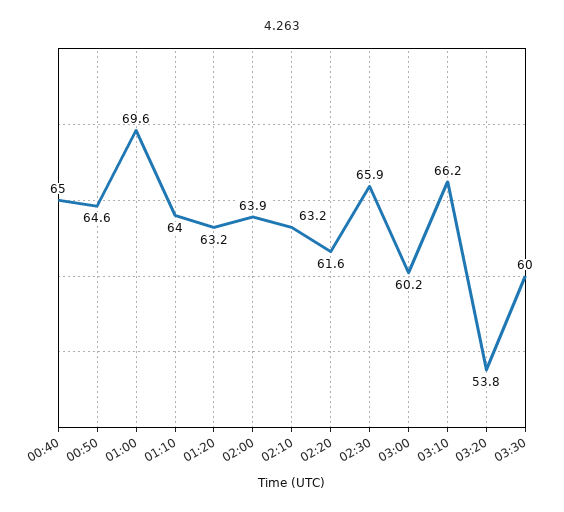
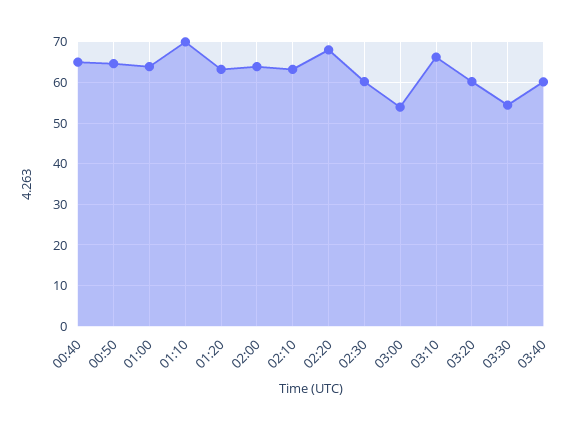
01:00: 69.6 -> 64
01:10: 64 -> 70
02:20: 61.6 -> 68
02:30: 65.9 -> 60
03:00: 60.2 -> 54
03:20: 53.8 -> 60
03:30: 60 -> 54
03:40: none -> 60

